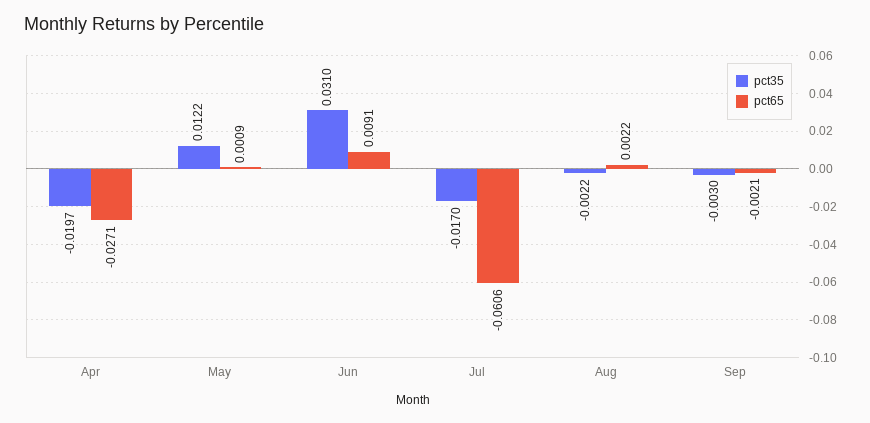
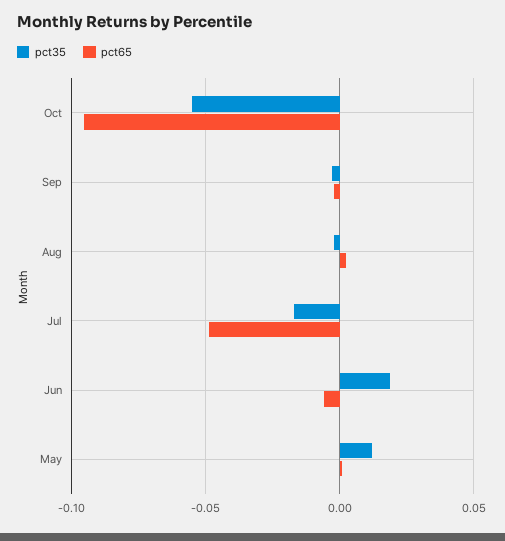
pct35, Apr: -0.0197 -> none
pct65, Apr: -0.0271 -> none
pct35, Jun: 0.031 -> 0.02
pct65, Jun: 0.0091 -> -0.005
pct65, Jul: -0.0606 -> -0.05
pct35, Oct: none -> -0.055
pct65, Oct: none -> -0.095

